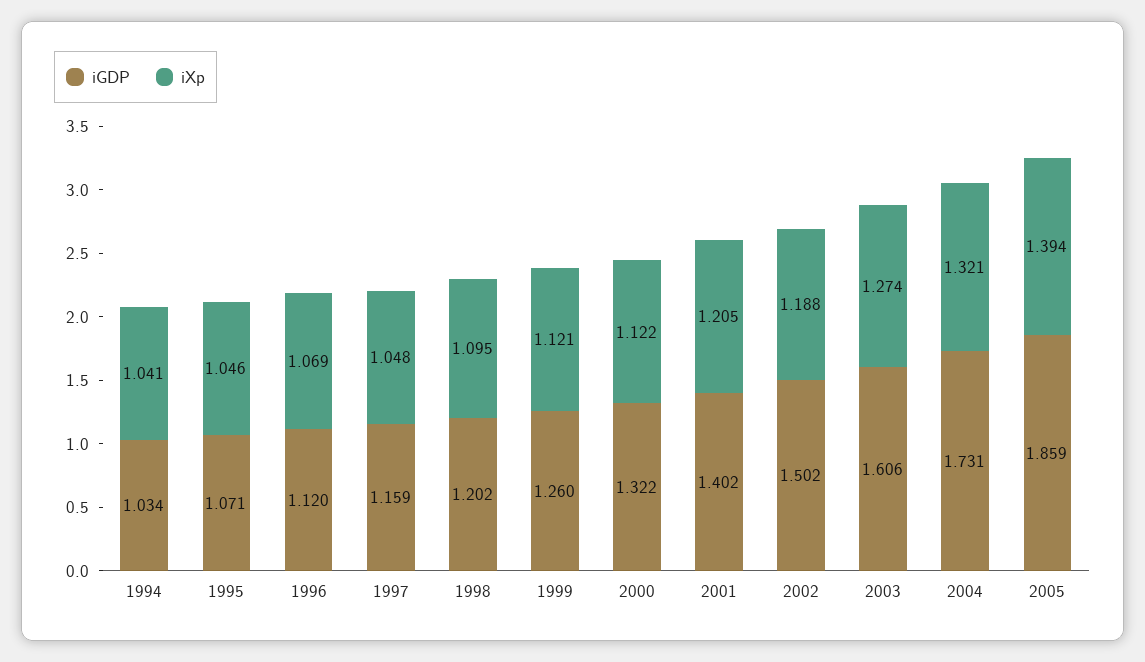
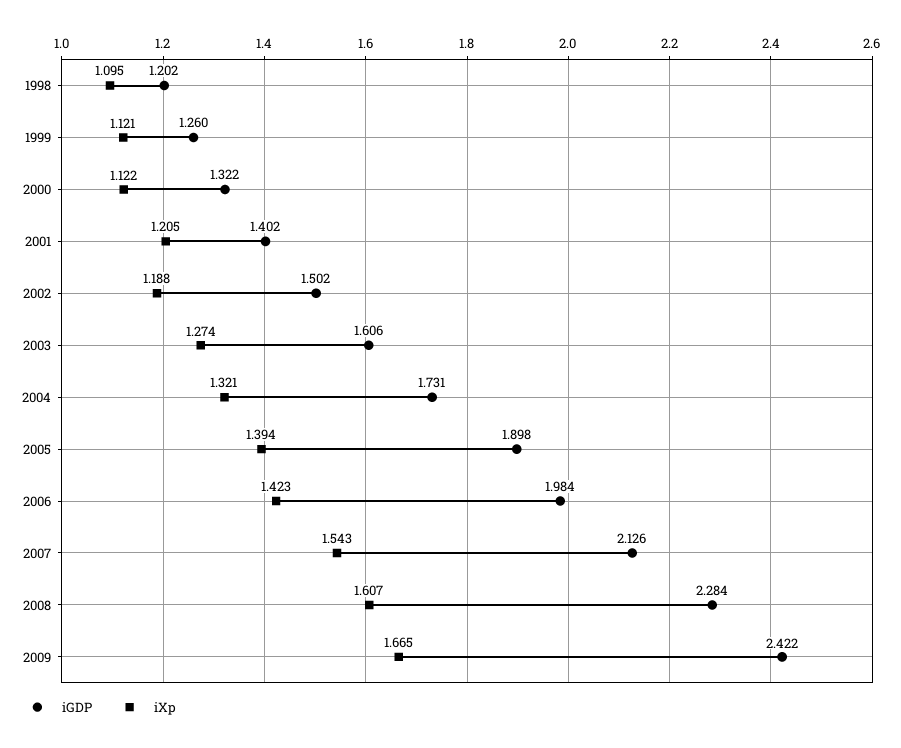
iGDP, 1994: 1.034 -> none
iXp, 1994: 1.041 -> none
iGDP, 1995: 1.071 -> none
iXp, 1995: 1.046 -> none
iGDP, 1996: 1.12 -> none
iXp, 1996: 1.069 -> none
iGDP, 1997: 1.159 -> none
iXp, 1997: 1.048 -> none
iGDP, 2005: 1.859 -> 1.898
iGDP, 2006: none -> 1.984
iXp, 2006: none -> 1.423
iGDP, 2007: none -> 2.126
iXp, 2007: none -> 1.543
iGDP, 2008: none -> 2.284
iXp, 2008: none -> 1.607
iGDP, 2009: none -> 2.422
iXp, 2009: none -> 1.665

